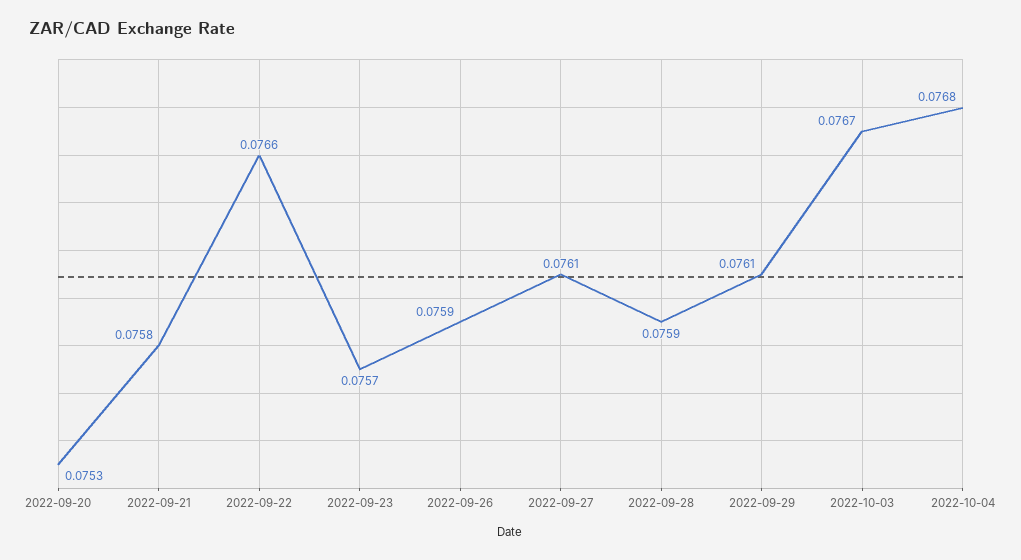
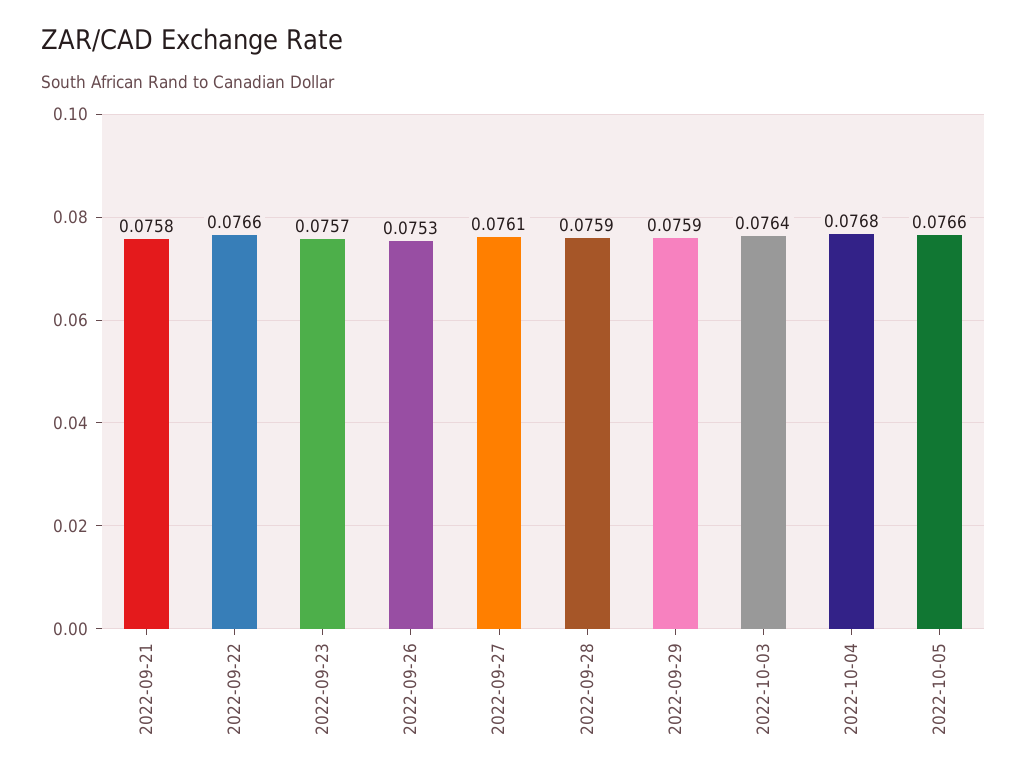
2022-09-20: 0.0753 -> none
2022-09-26: 0.0759 -> 0.0753
2022-09-29: 0.0761 -> 0.0759
2022-10-03: 0.0767 -> 0.0764
2022-10-05: none -> 0.0766

